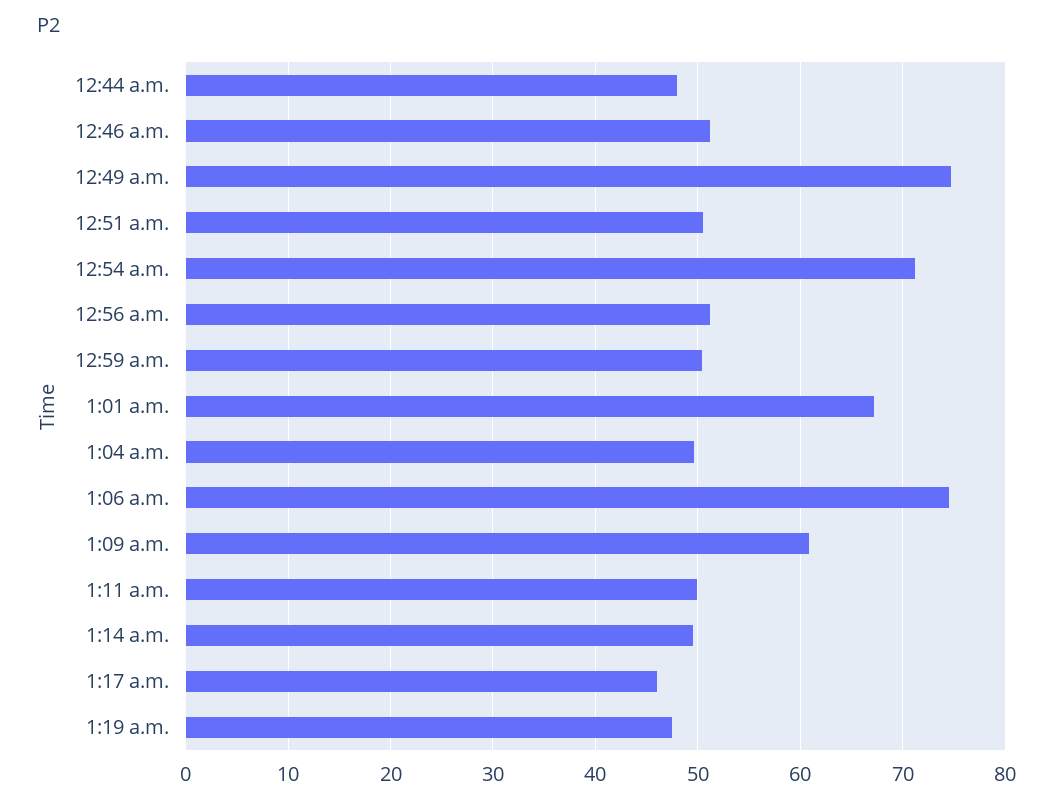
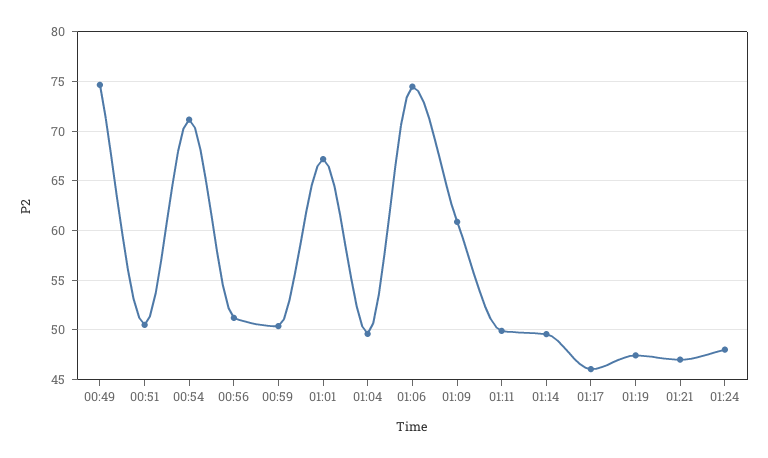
12:44 a.m.: 48 -> none
12:46 a.m.: 51 -> none
01:21: none -> 47
01:24: none -> 48

